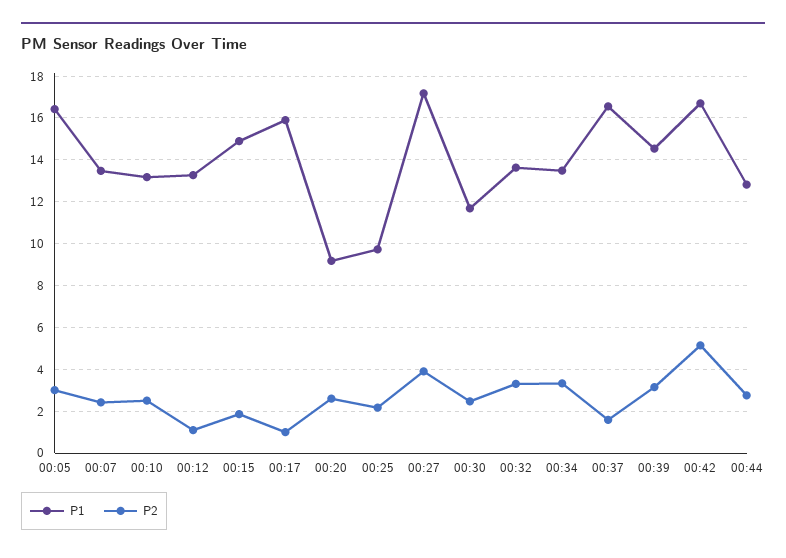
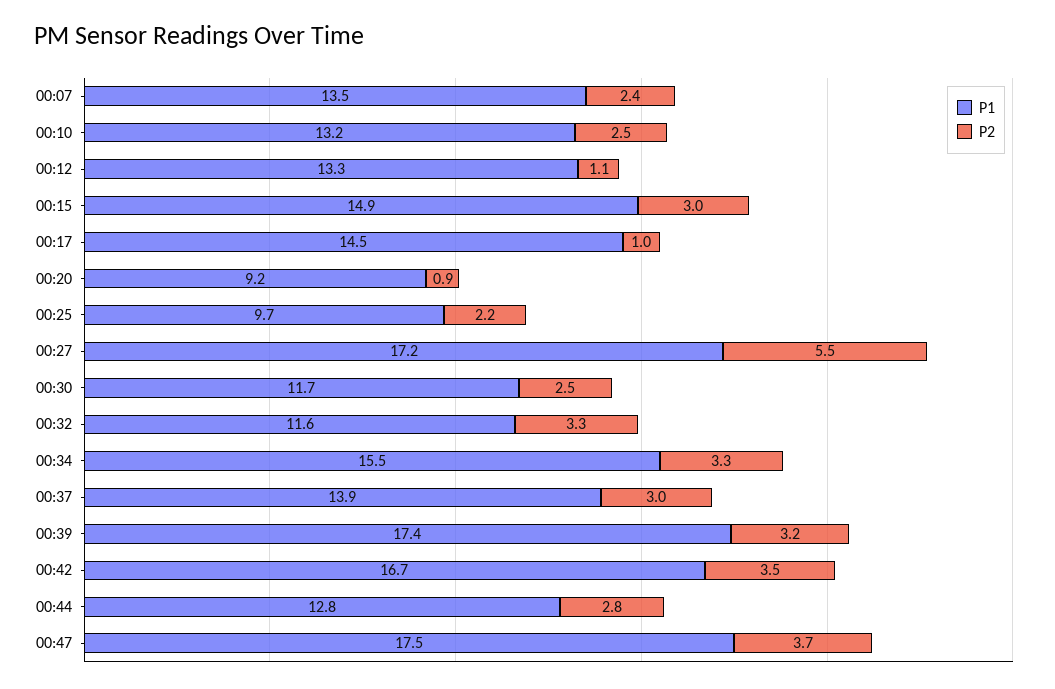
P1, 00:05: 16.5 -> none
P2, 00:05: 3 -> none
P2, 00:15: 2 -> 3
P1, 00:17: 16 -> 14.5
P2, 00:20: 2.5 -> 0.9
P2, 00:27: 4 -> 5.5
P1, 00:32: 13.5 -> 11.6
P1, 00:34: 13.5 -> 15.5
P1, 00:37: 16.5 -> 13.9
P2, 00:37: 1.5 -> 3
P1, 00:39: 14.5 -> 17.4
P2, 00:42: 5 -> 3.5
P1, 00:47: none -> 17.5
P2, 00:47: none -> 3.7

